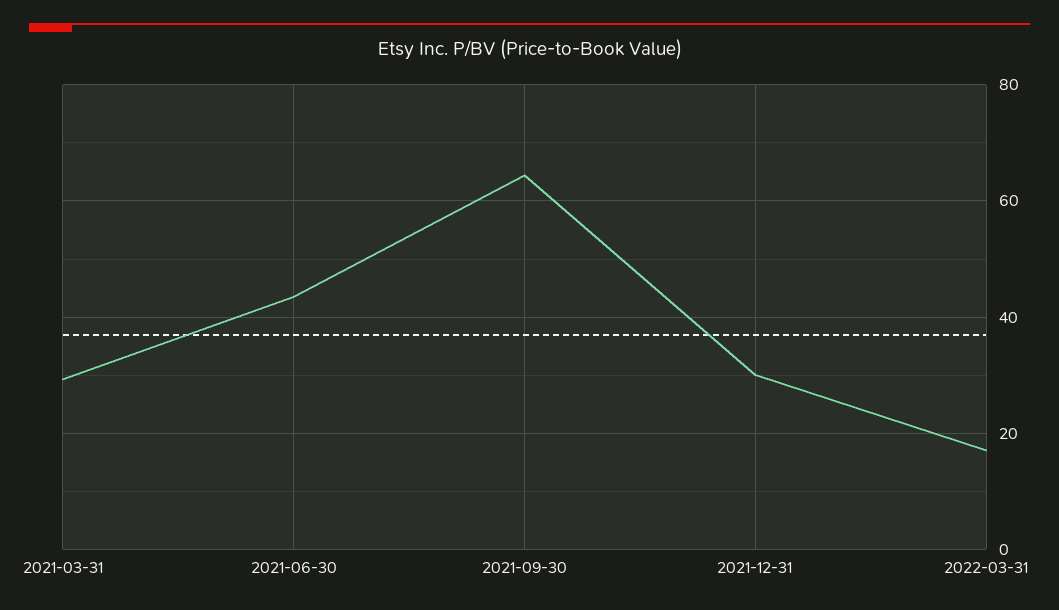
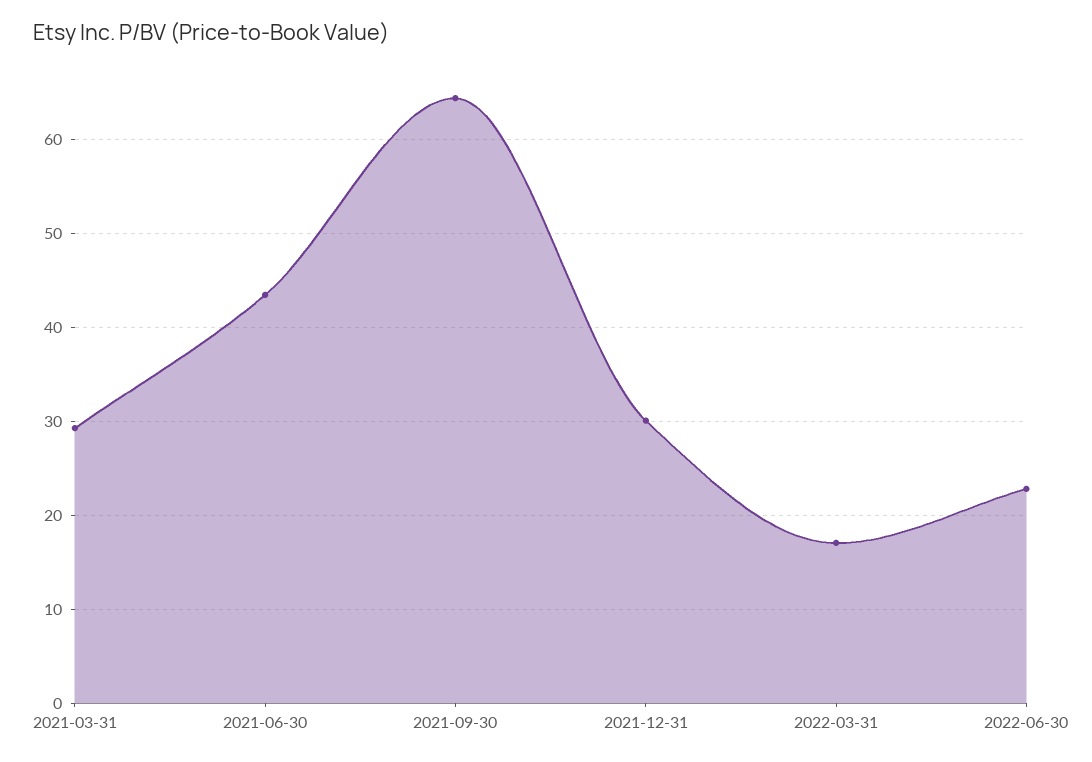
2022-06-30: none -> 23

